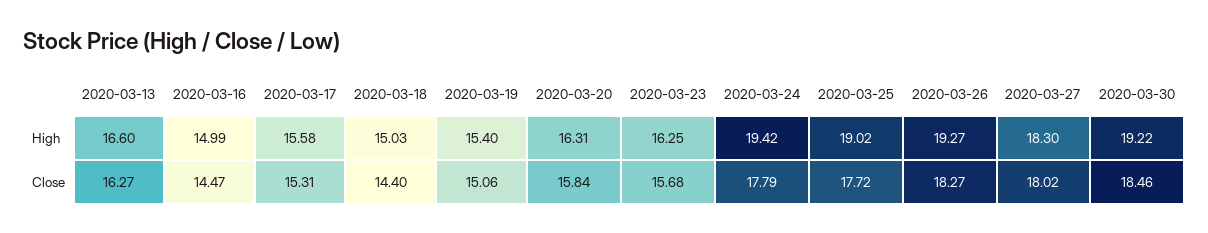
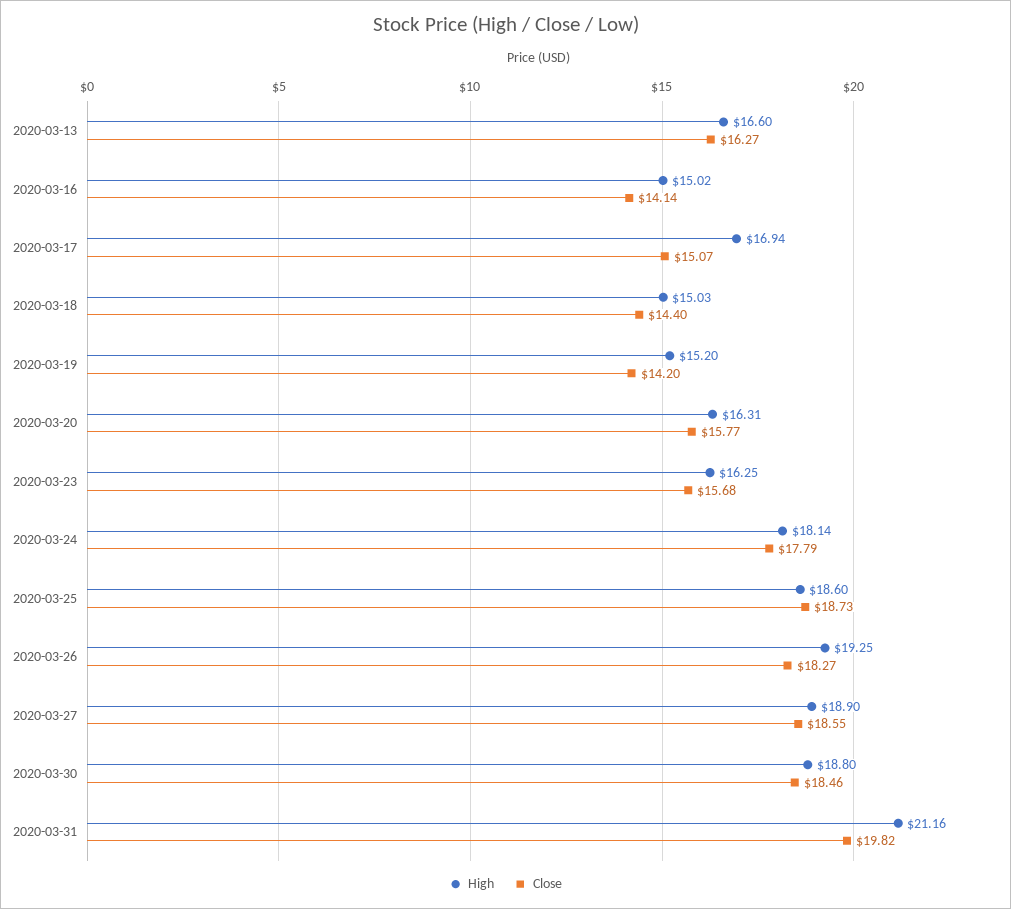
High, 2020-03-16: 14.99 -> 15.02
High, 2020-03-17: 15.58 -> 16.94
High, 2020-03-19: 15.4 -> 15.2
High, 2020-03-24: 19.42 -> 18.14
High, 2020-03-25: 19.02 -> 18.6
High, 2020-03-26: 19.27 -> 19.25
High, 2020-03-27: 18.3 -> 18.9
High, 2020-03-30: 19.22 -> 18.8
Close, 2020-03-16: 14.47 -> 14.14
Close, 2020-03-17: 15.31 -> 15.07
Close, 2020-03-19: 15.06 -> 14.2
Close, 2020-03-20: 15.84 -> 15.77
Close, 2020-03-25: 17.72 -> 18.73
Close, 2020-03-27: 18.02 -> 18.55
High, 2020-03-31: none -> 21.16
Close, 2020-03-31: none -> 19.82

